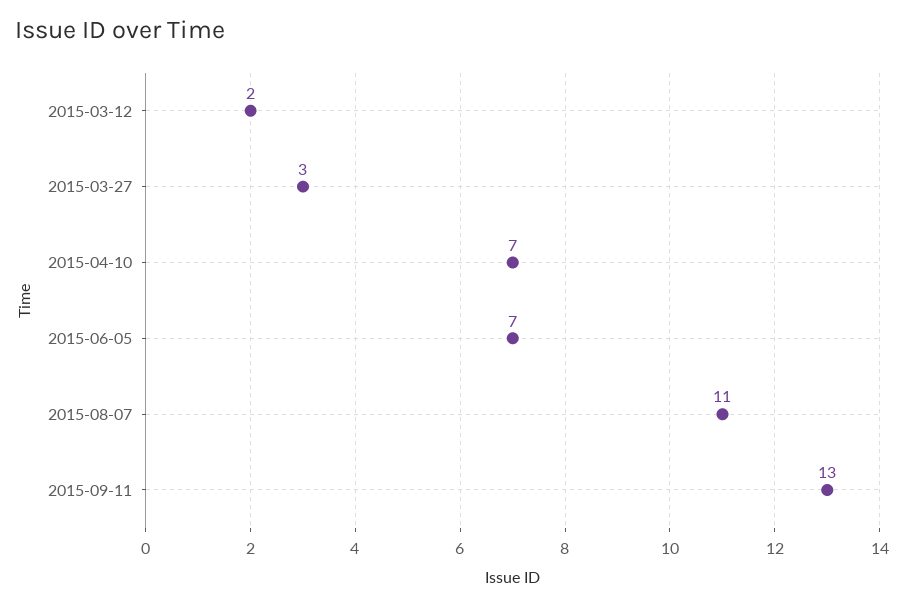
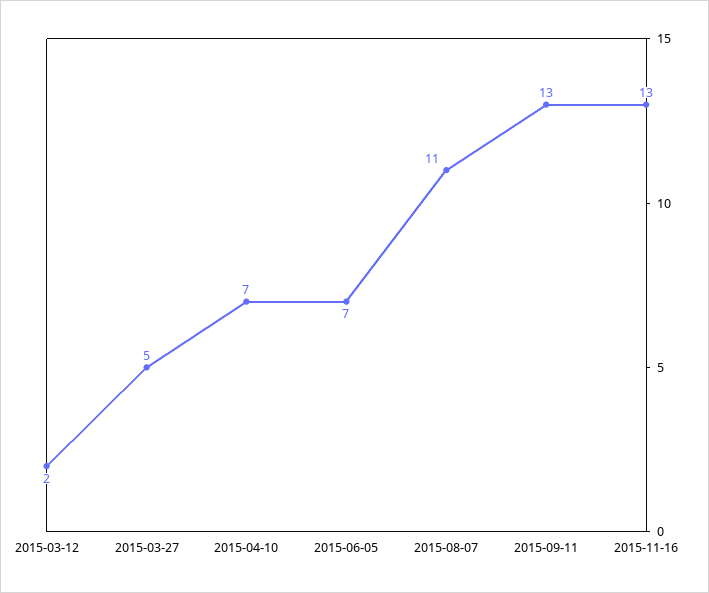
2015-03-27: 3 -> 5
2015-11-16: none -> 13

